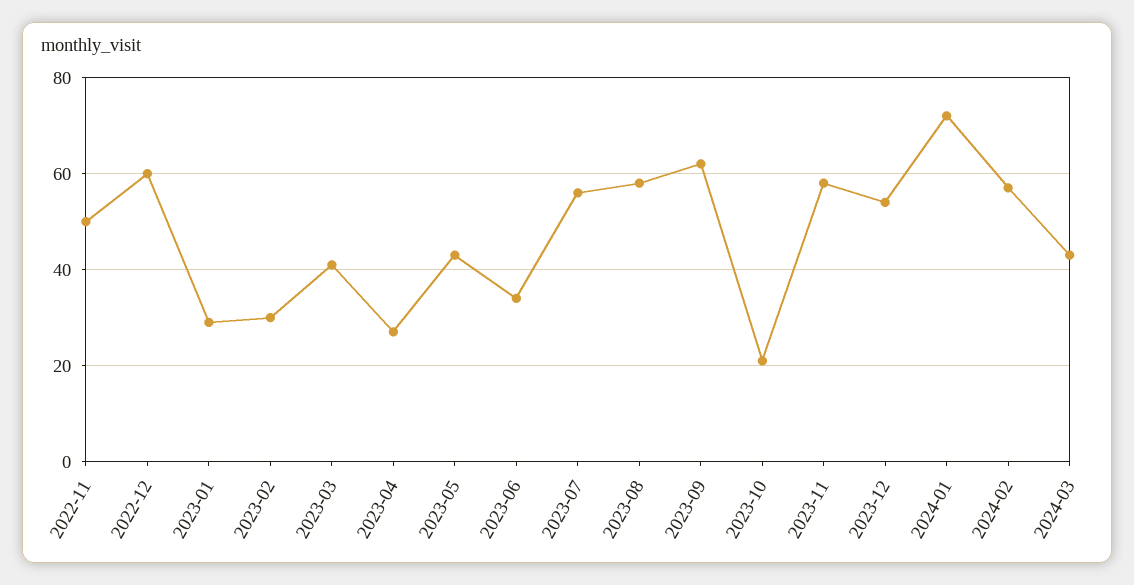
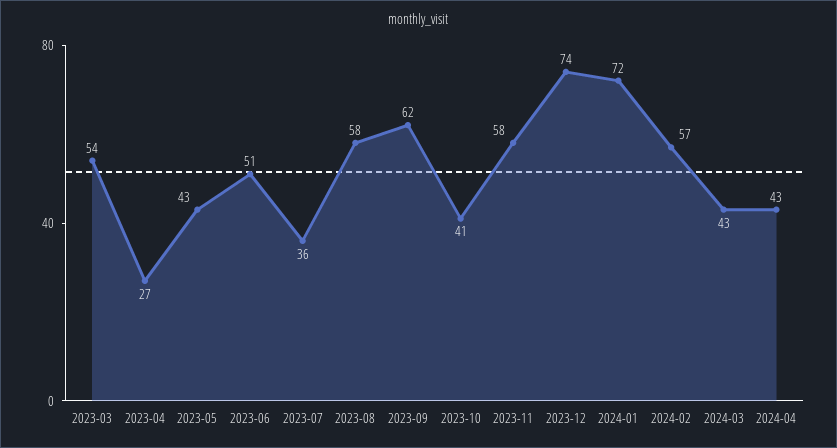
2022-11: 50 -> none
2022-12: 60 -> none
2023-01: 30 -> none
2023-02: 30 -> none
2023-03: 40 -> 54
2023-06: 35 -> 51
2023-07: 55 -> 36
2023-10: 20 -> 41
2023-12: 55 -> 74
2024-04: none -> 43

